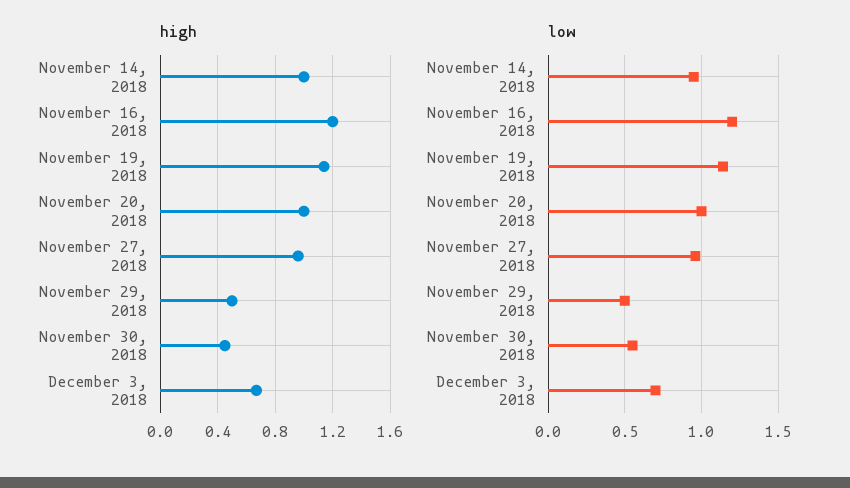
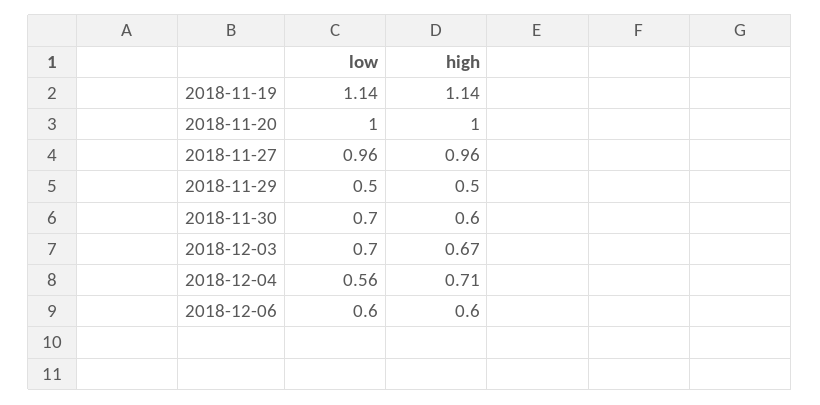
high, November 14, 2018: 1 -> none
high, November 16, 2018: 1.2 -> none
high, November 30, 2018: 0.45 -> 0.6
low, November 14, 2018: 0.95 -> none
low, November 16, 2018: 1.2 -> none
low, November 30, 2018: 0.55 -> 0.7
low, 2018-12-04: none -> 0.56
high, 2018-12-04: none -> 0.71
low, 2018-12-06: none -> 0.6
high, 2018-12-06: none -> 0.6

